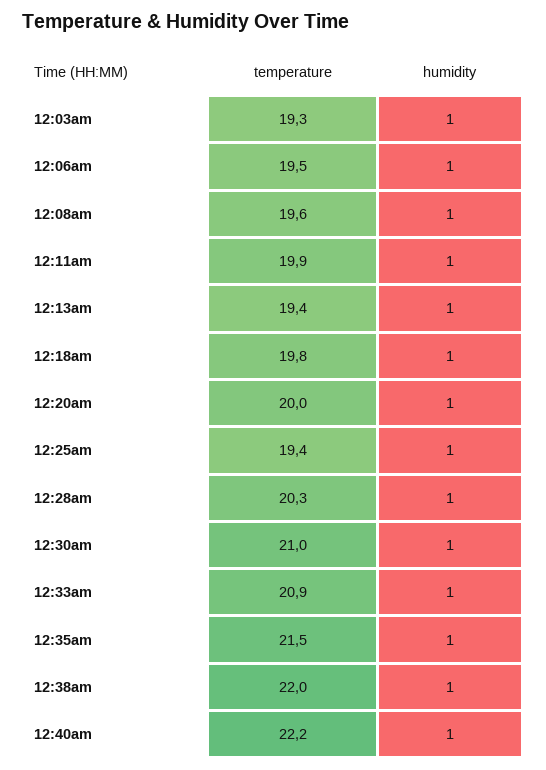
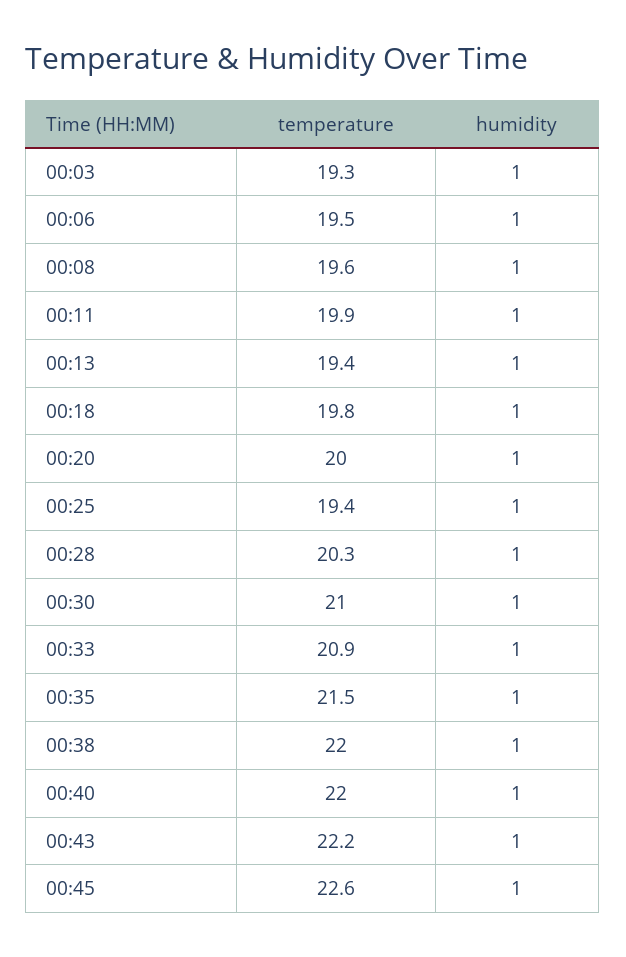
temperature, 12:40am: 22.2 -> 22
temperature, 00:43: none -> 22.2
humidity, 00:43: none -> 1
temperature, 00:45: none -> 22.6
humidity, 00:45: none -> 1

